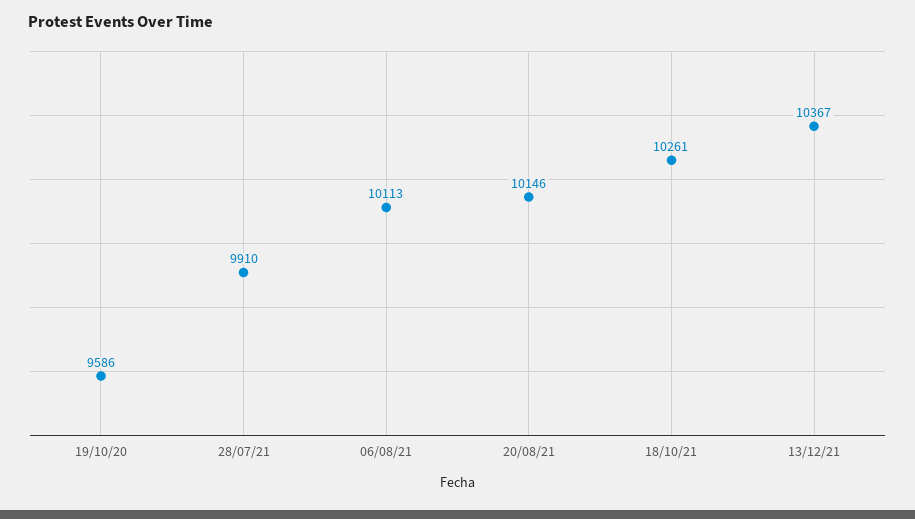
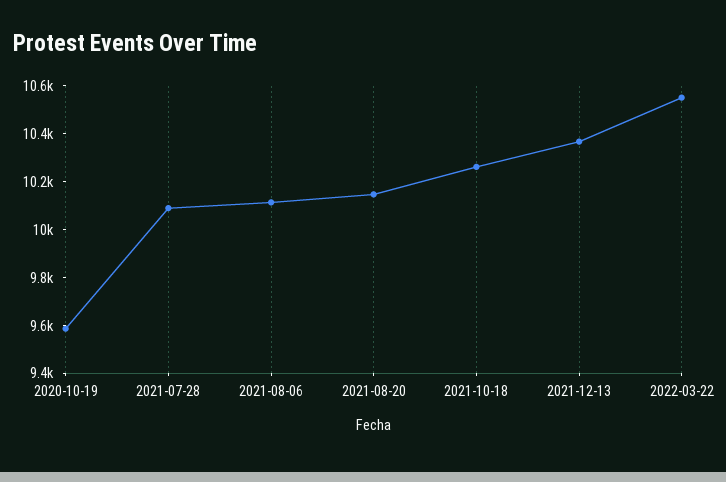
28/07/21: 9910 -> 10100
2022-03-22: none -> 10550

